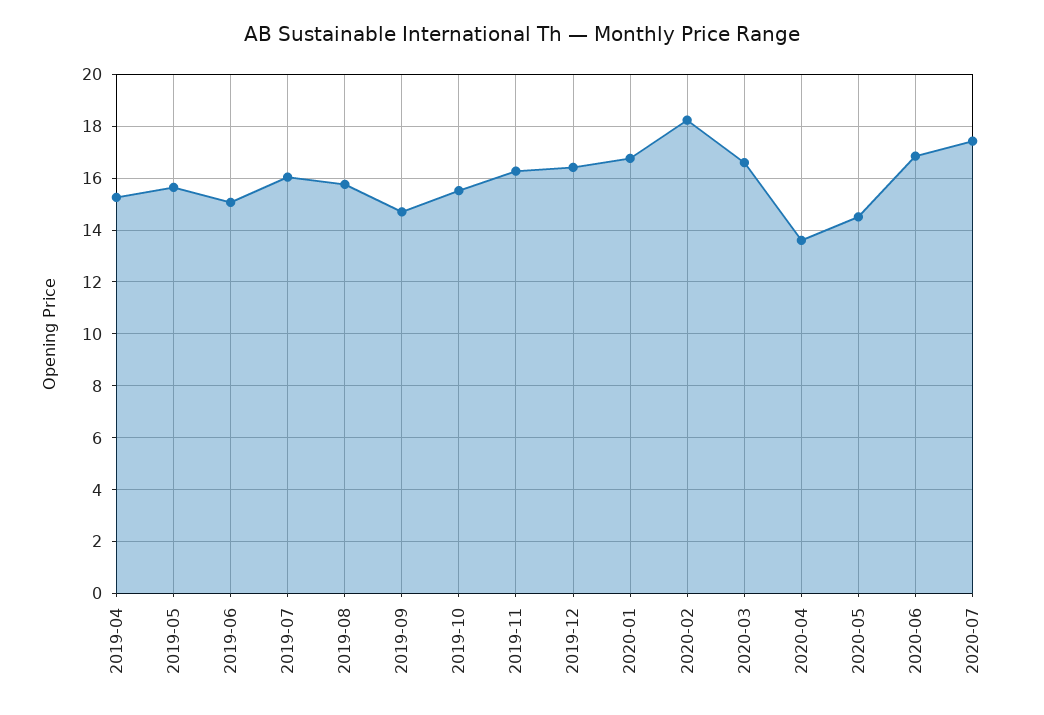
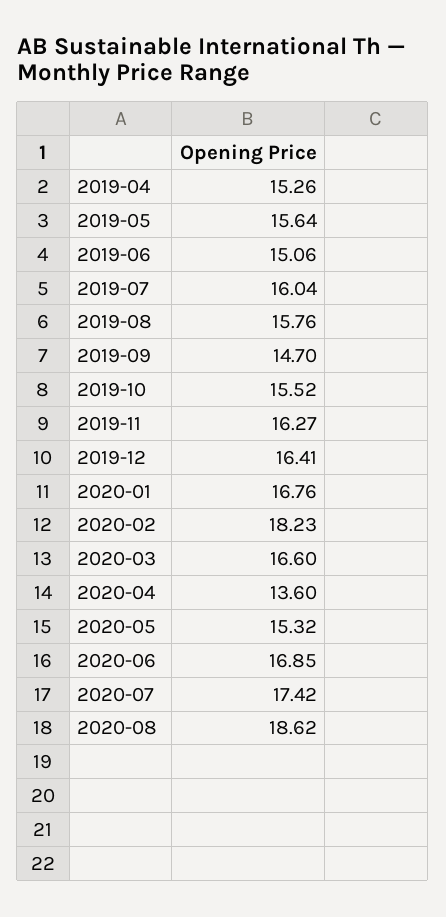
2020-05: 14.5 -> 15.32
2020-08: none -> 18.62

